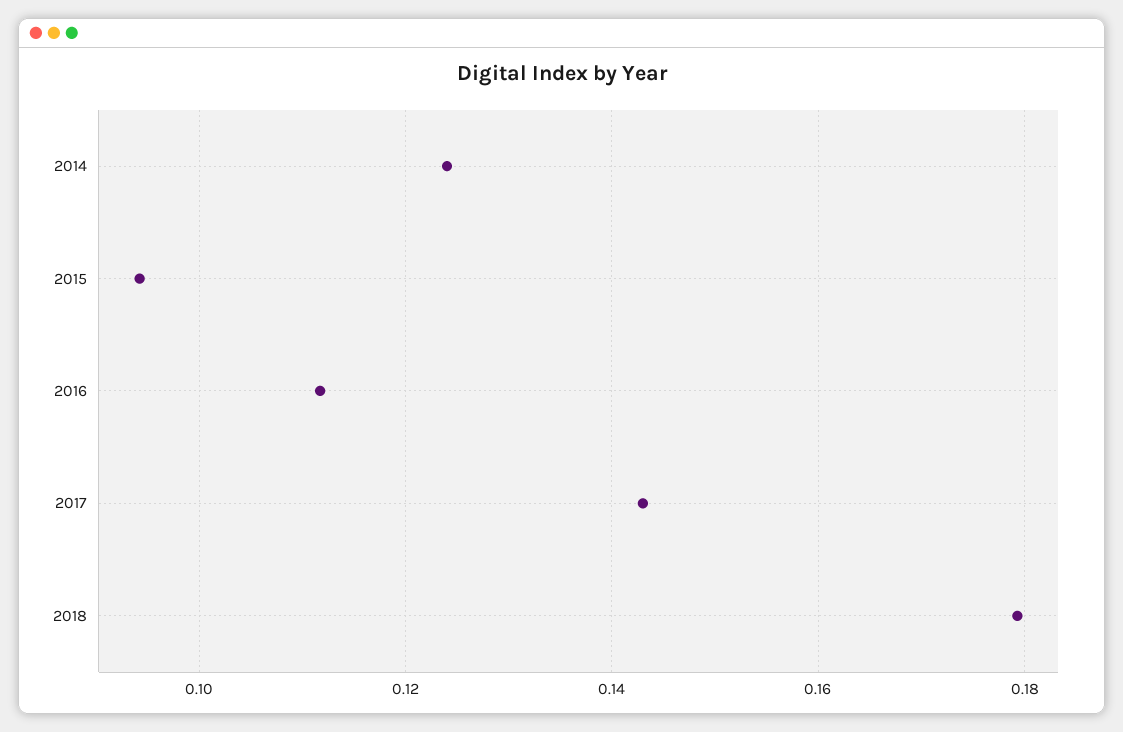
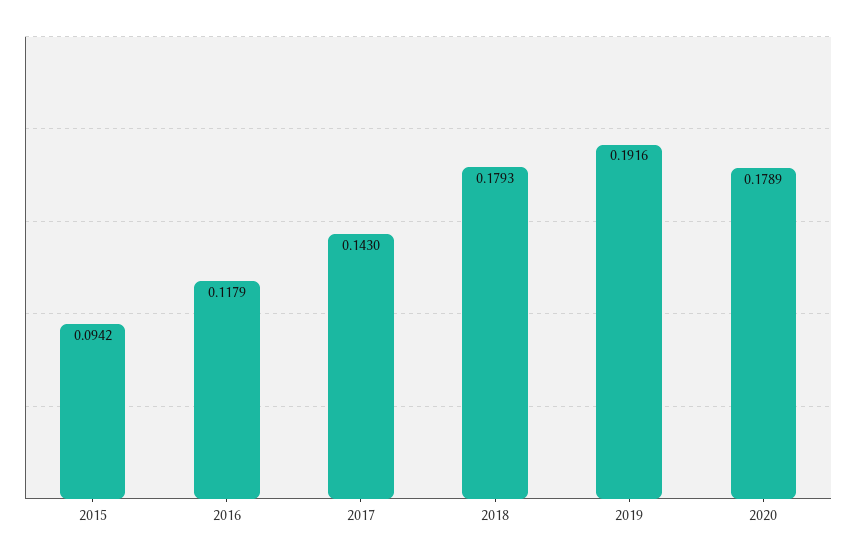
2014: 0.124 -> none
2016: 0.112 -> 0.1179
2019: none -> 0.1916
2020: none -> 0.1789

